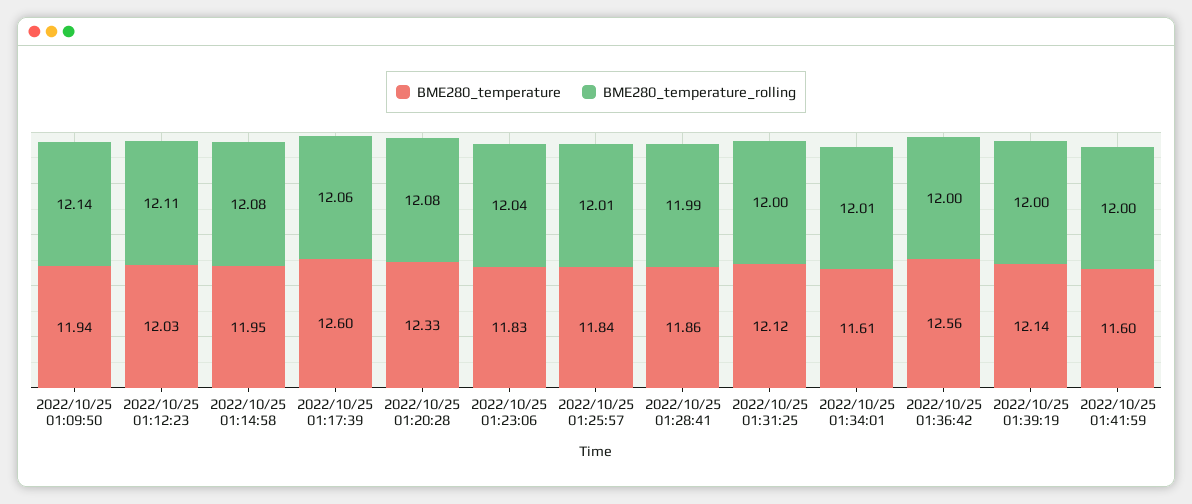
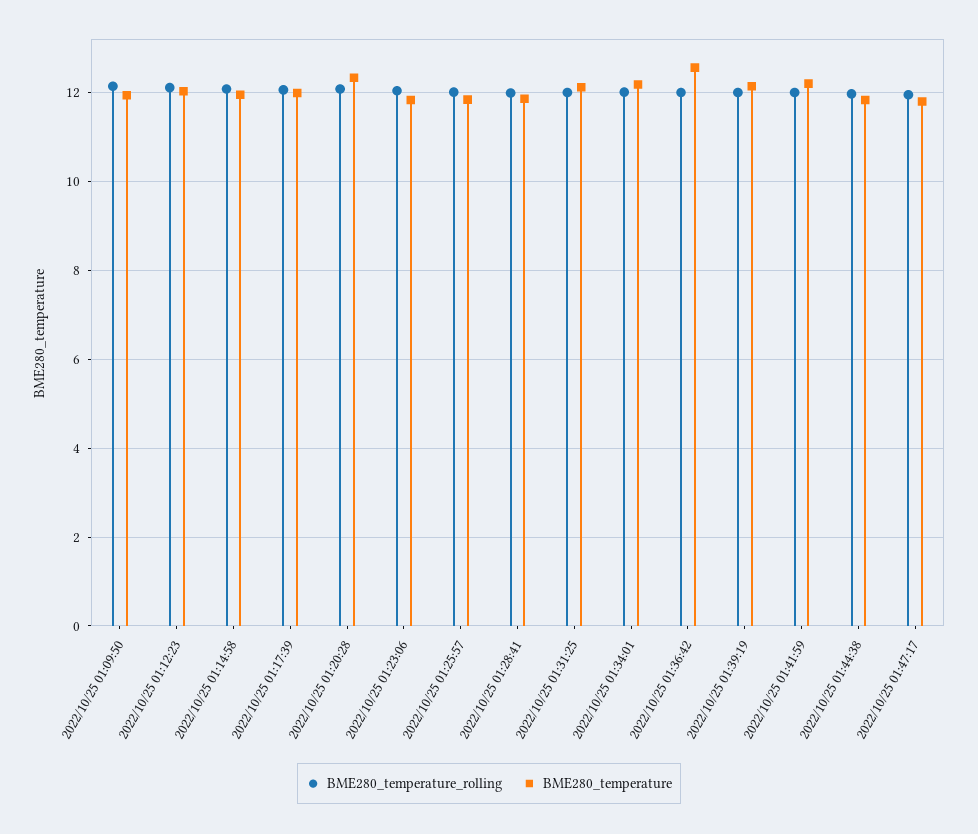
BME280_temperature, 2022/10/25 01:17:39: 12.6 -> 12
BME280_temperature, 2022/10/25 01:34:01: 11.61 -> 12.2
BME280_temperature, 2022/10/25 01:41:59: 11.6 -> 12.2
BME280_temperature_rolling, 2022/10/25 01:44:38: none -> 12
BME280_temperature, 2022/10/25 01:44:38: none -> 11.8
BME280_temperature_rolling, 2022/10/25 01:47:17: none -> 12
BME280_temperature, 2022/10/25 01:47:17: none -> 11.8

